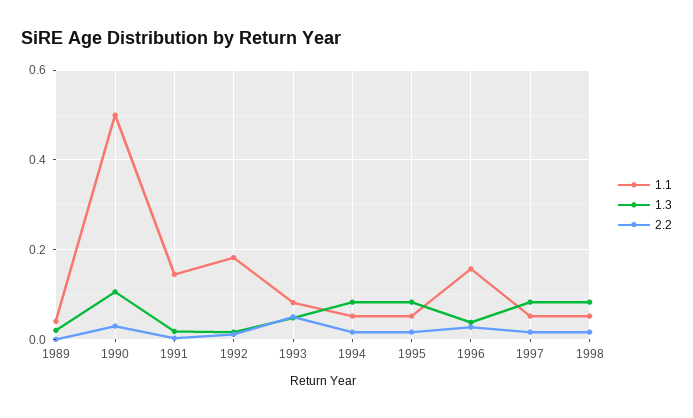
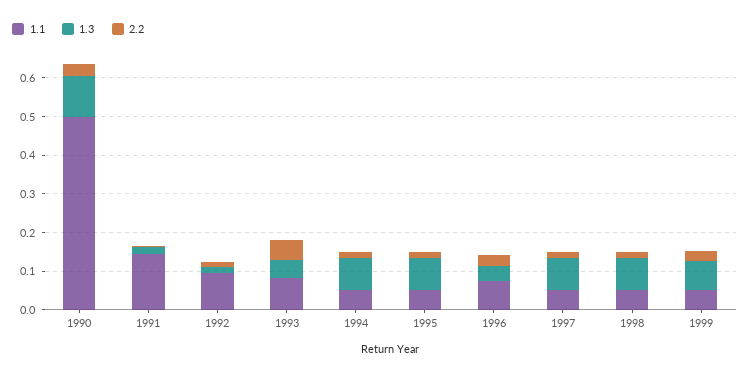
1.1, 1989: 0.04 -> none
1.3, 1989: 0.02 -> none
2.2, 1989: 0 -> none
1.1, 1992: 0.18 -> 0.1
1.1, 1996: 0.16 -> 0.075
1.1, 1999: none -> 0.05
1.3, 1999: none -> 0.075
2.2, 1999: none -> 0.025

